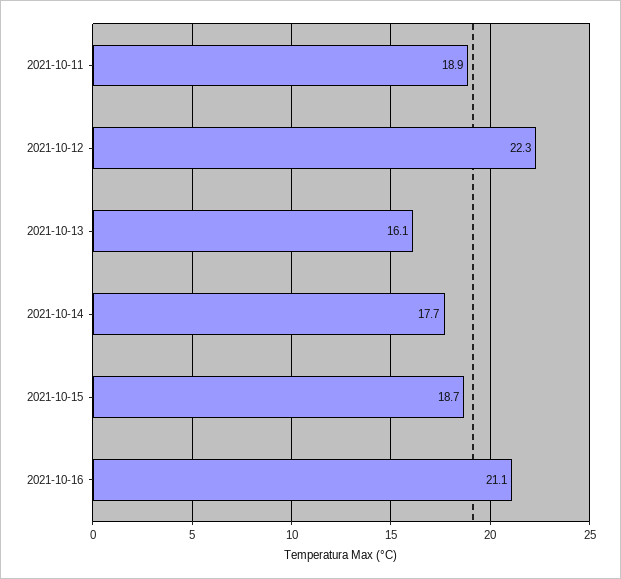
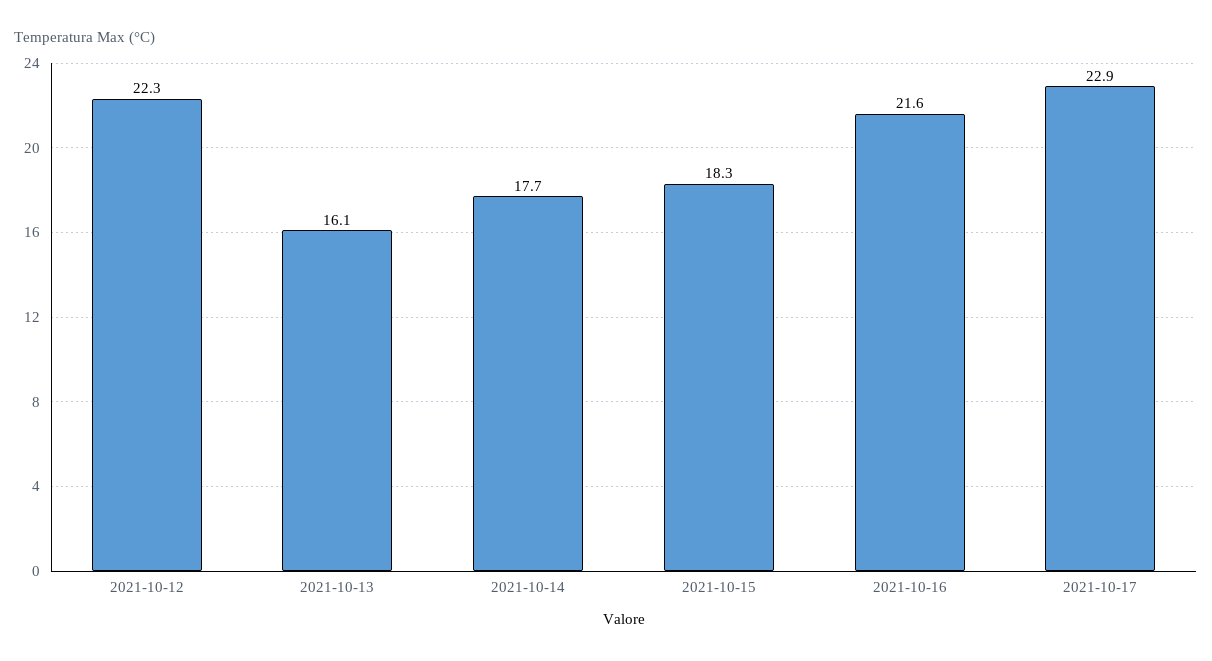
2021-10-11: 18.9 -> none
2021-10-15: 18.7 -> 18.3
2021-10-16: 21.1 -> 21.6
2021-10-17: none -> 22.9

